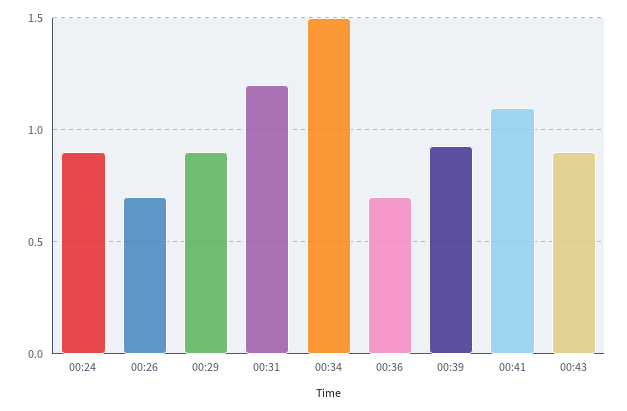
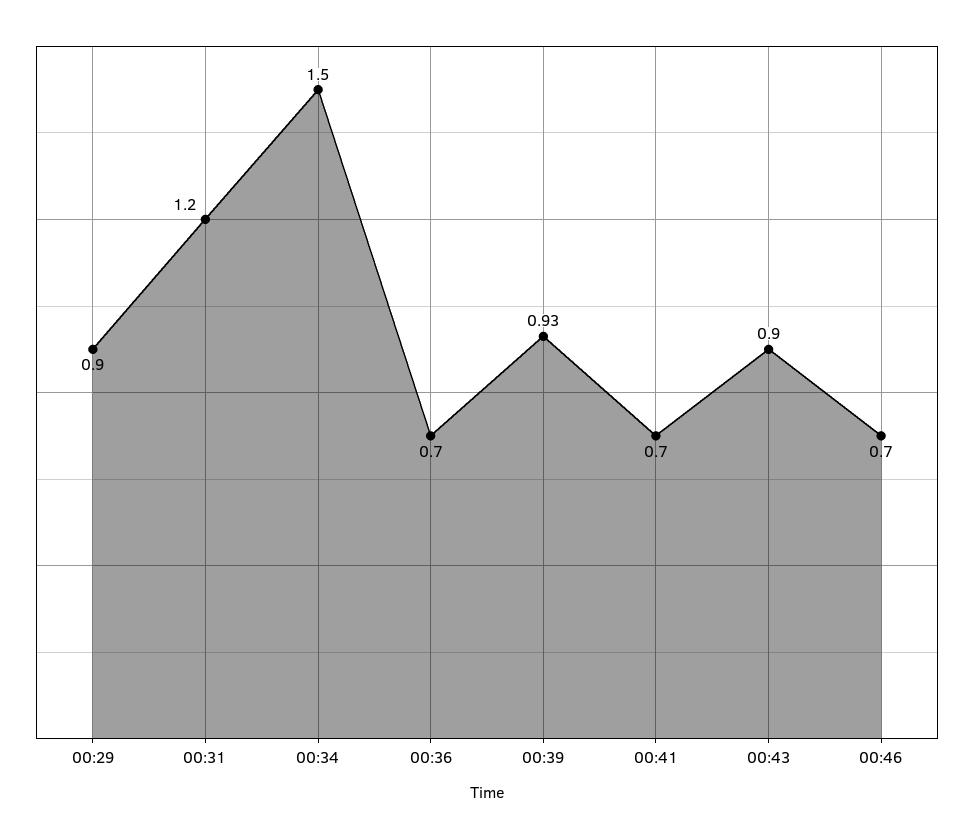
00:24: 0.9 -> none
00:26: 0.7 -> none
00:41: 1.1 -> 0.7
00:46: none -> 0.7

